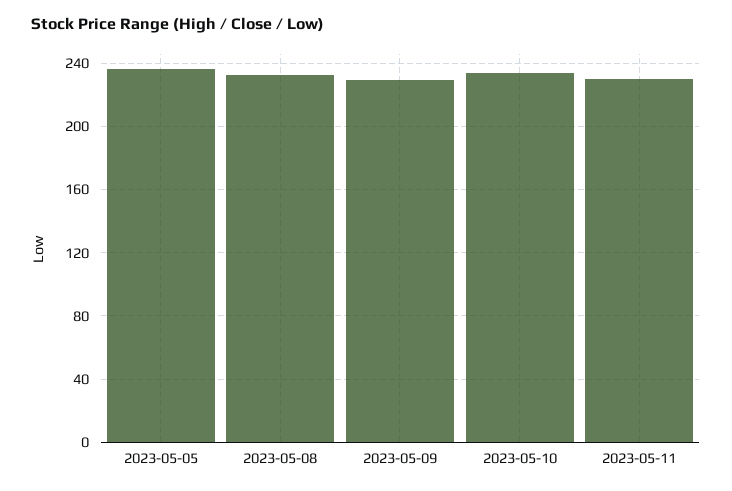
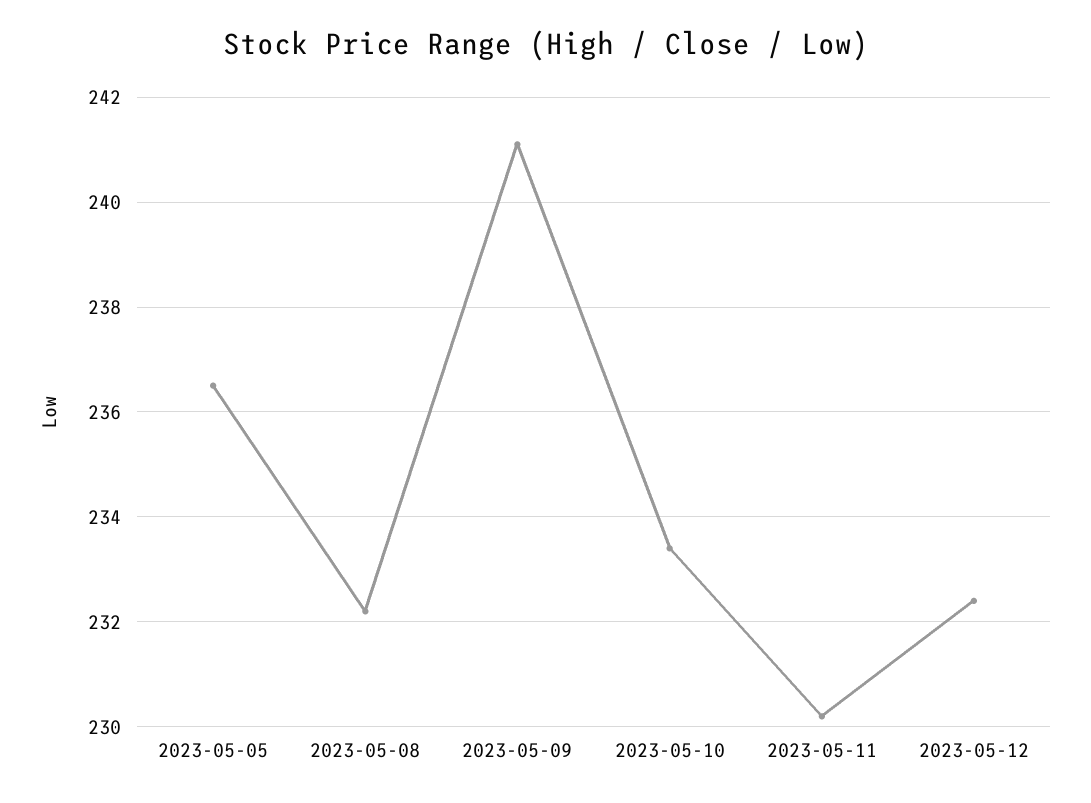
2023-05-09: 230 -> 241
2023-05-12: none -> 232.5

